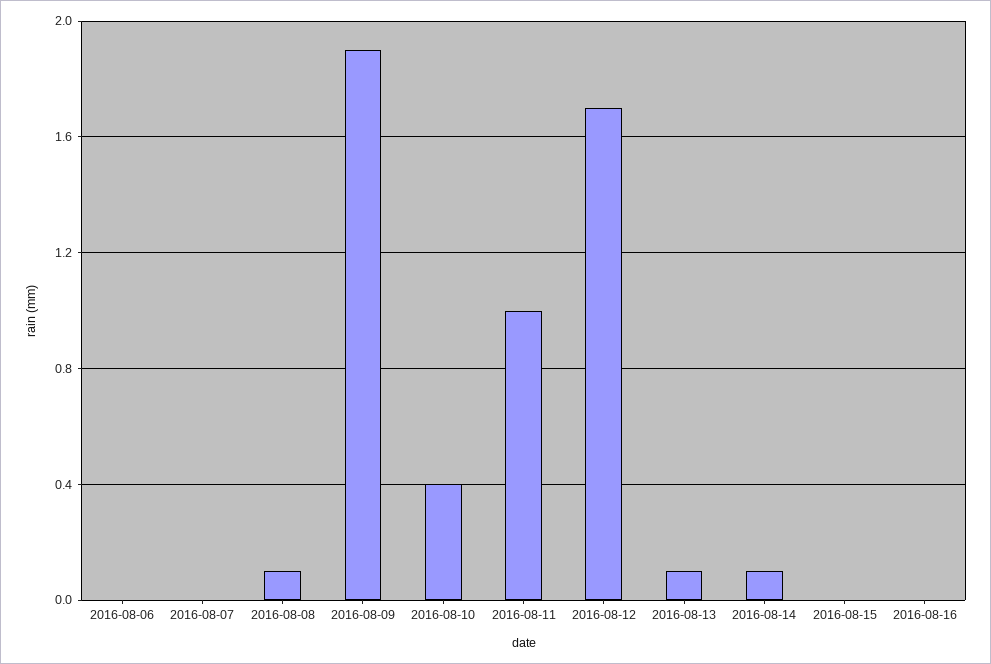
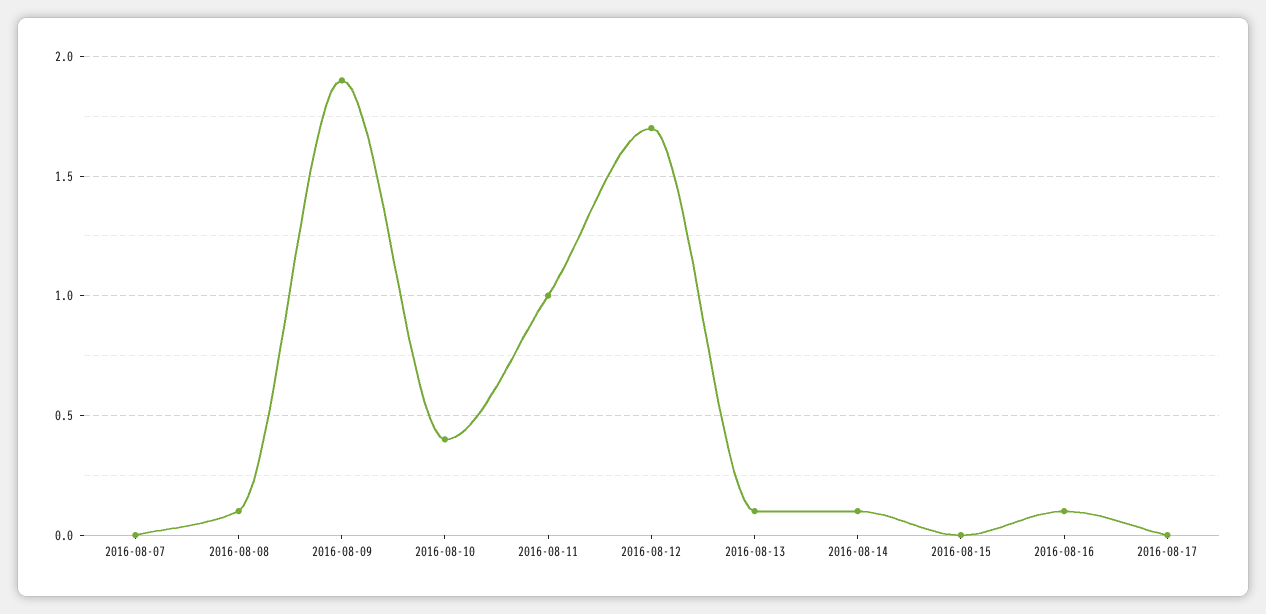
2016-08-06: 0 -> none
2016-08-16: 0 -> 0.1
2016-08-17: none -> 0

